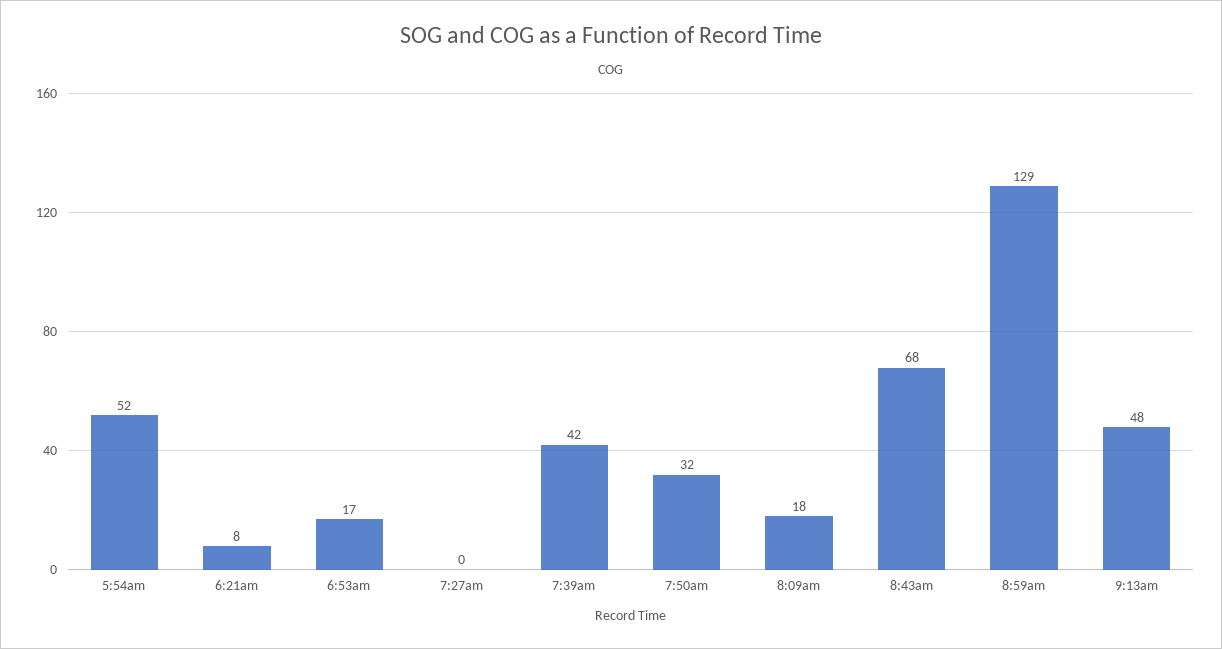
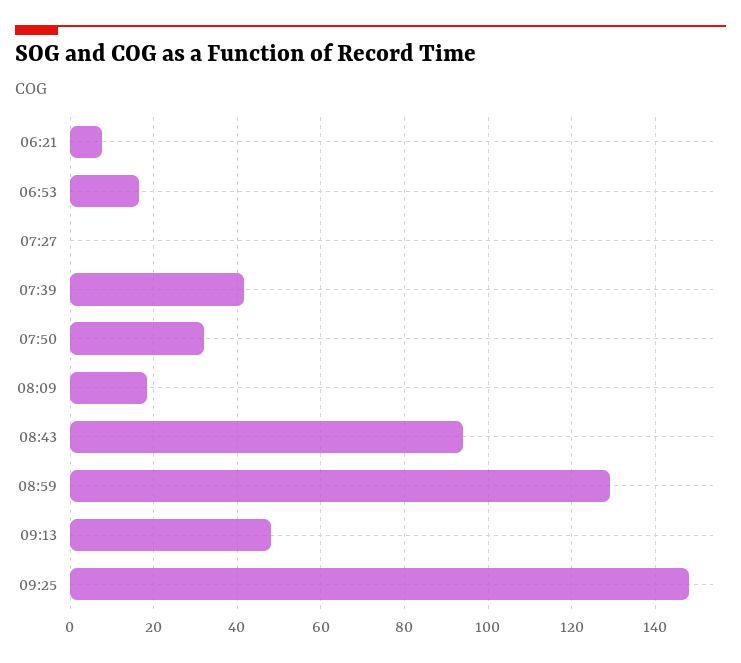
5:54am: 52 -> none
8:43am: 68 -> 94
09:25: none -> 148

